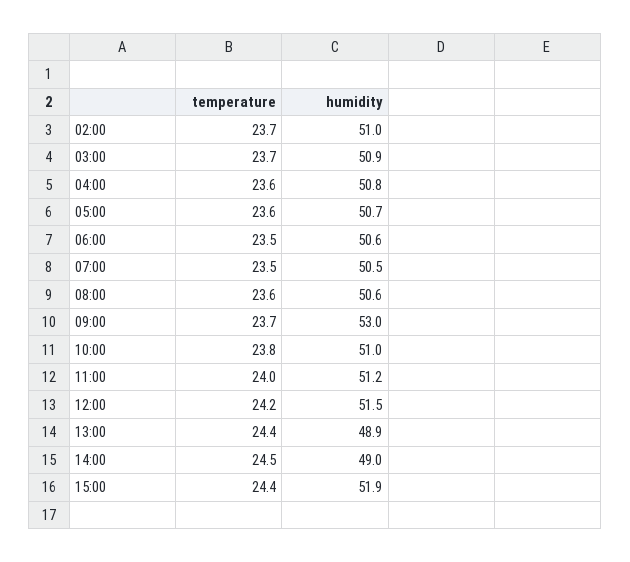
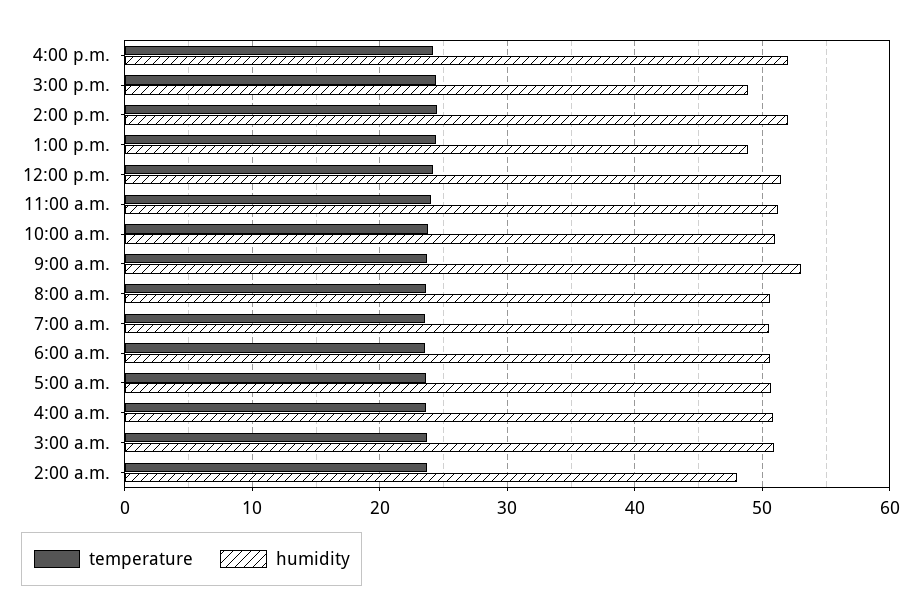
humidity, 02:00: 51 -> 48
humidity, 14:00: 49 -> 52
humidity, 15:00: 51.9 -> 49
temperature, 4:00 p.m.: none -> 24
humidity, 4:00 p.m.: none -> 52

